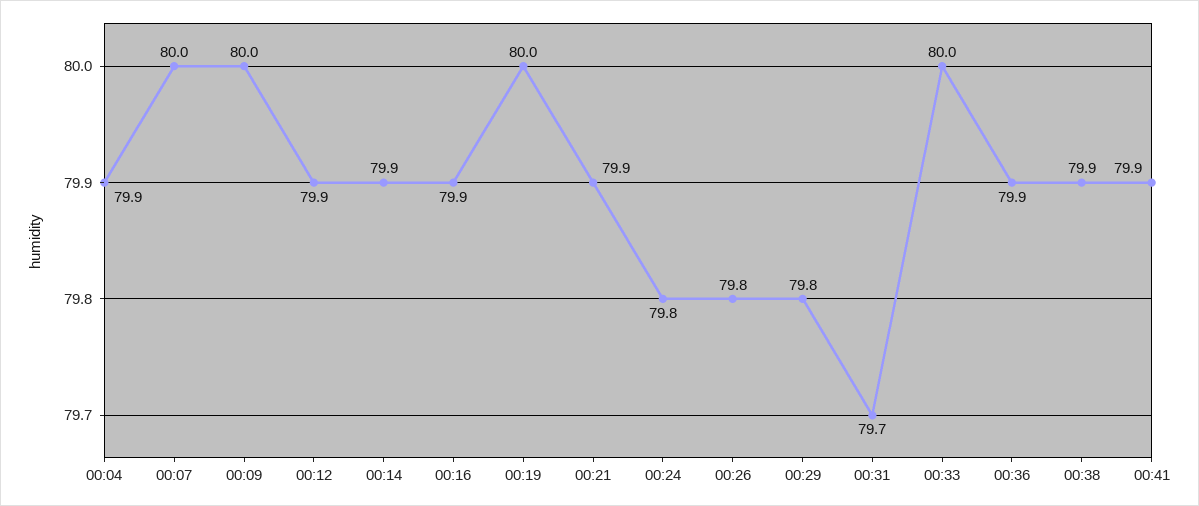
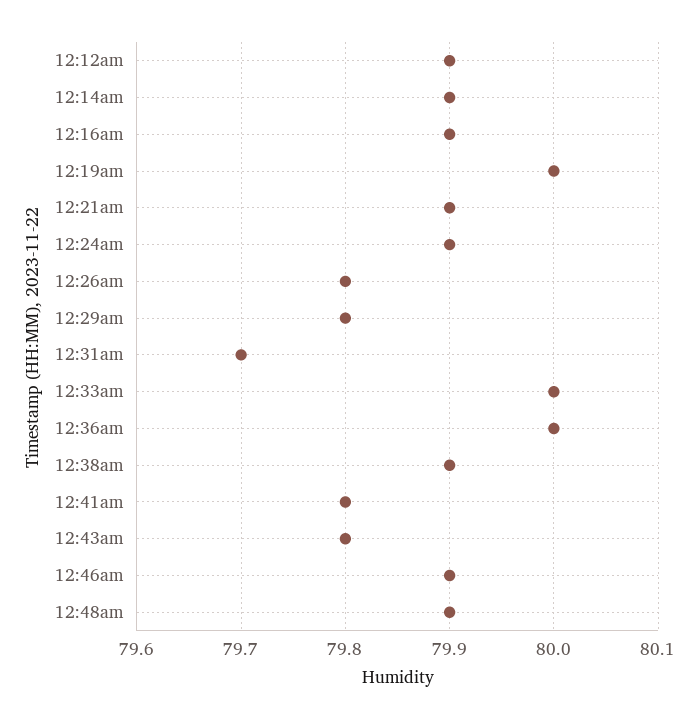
00:04: 79.9 -> none
00:07: 80 -> none
00:09: 80 -> none
00:24: 79.8 -> 79.9
00:36: 79.9 -> 80
00:41: 79.9 -> 79.8
12:43am: none -> 79.8
12:46am: none -> 79.9
12:48am: none -> 79.9

